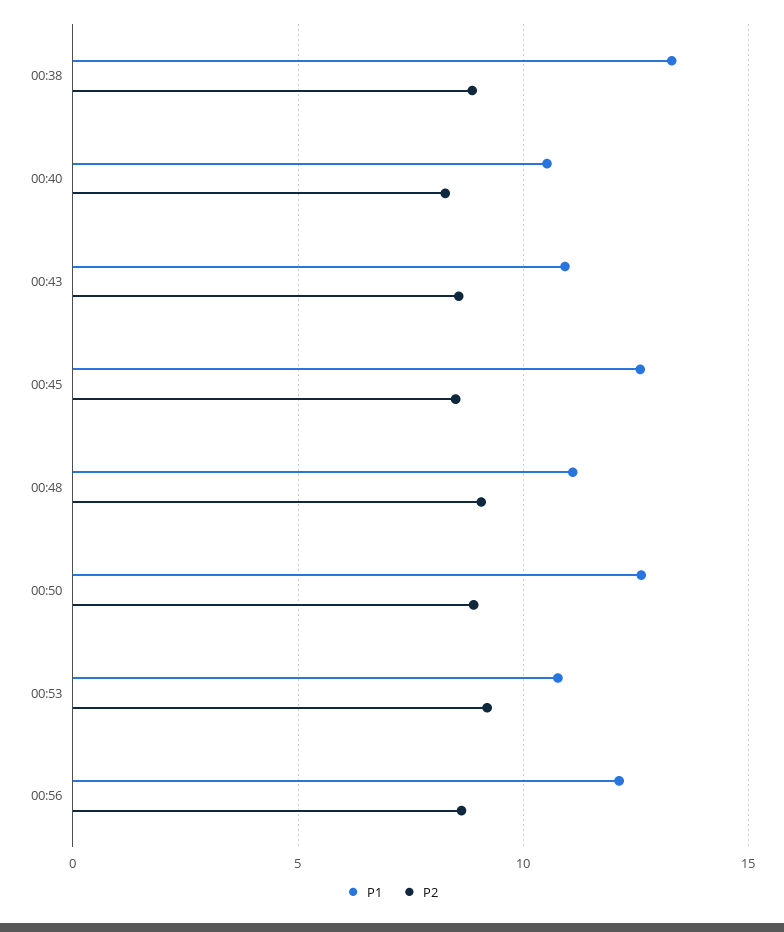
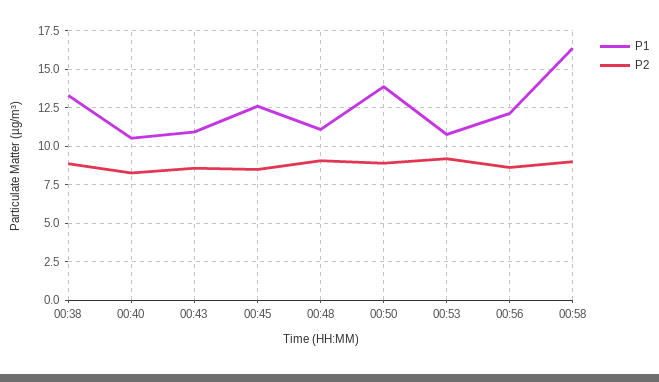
P1, 00:50: 12.5 -> 14
P1, 00:58: none -> 16.5
P2, 00:58: none -> 9

